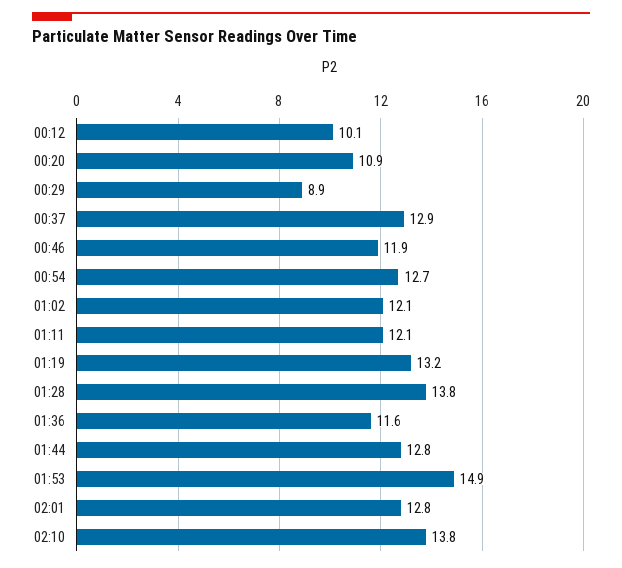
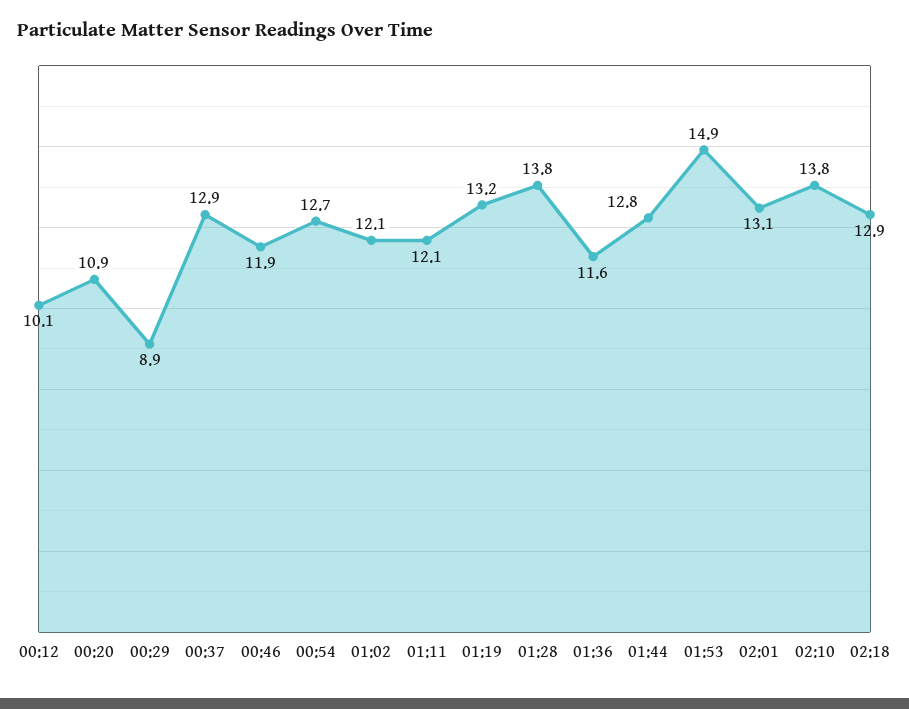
02:01: 12.8 -> 13.1
02:18: none -> 12.9

